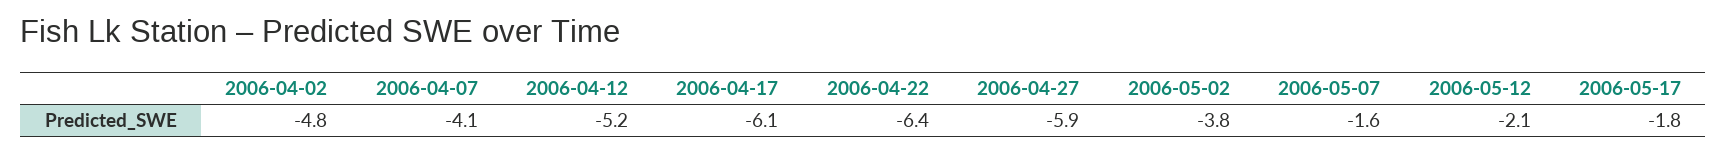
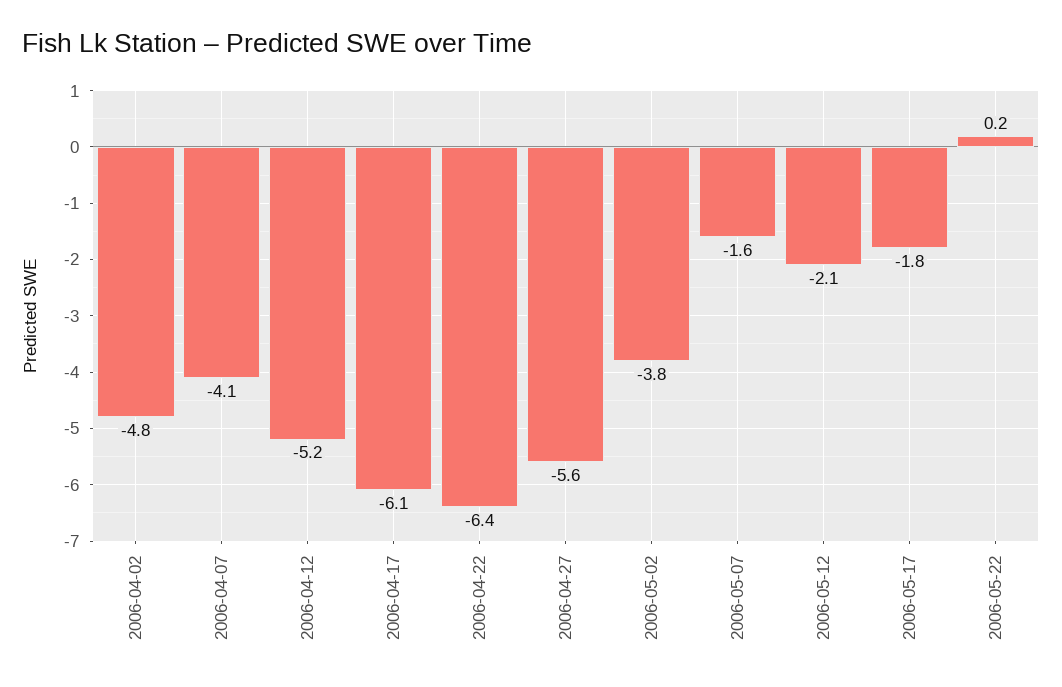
2006-04-27: -5.9 -> -5.6
2006-05-22: none -> 0.2

